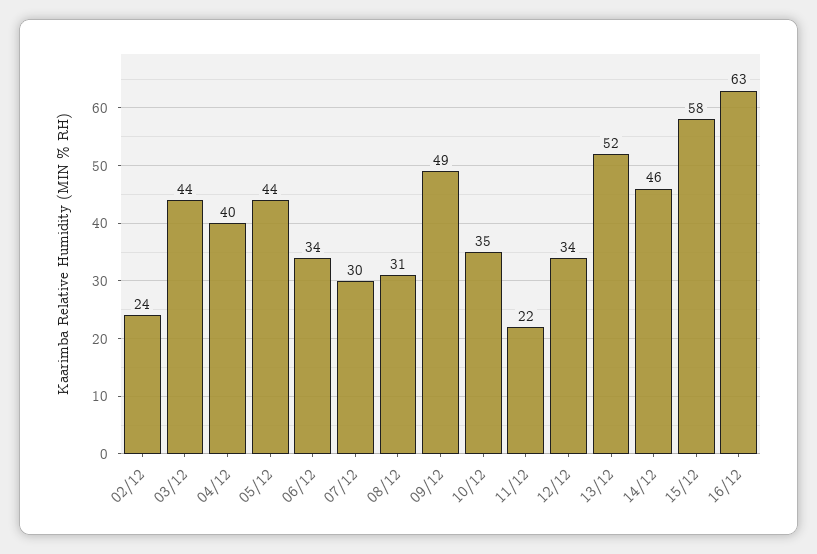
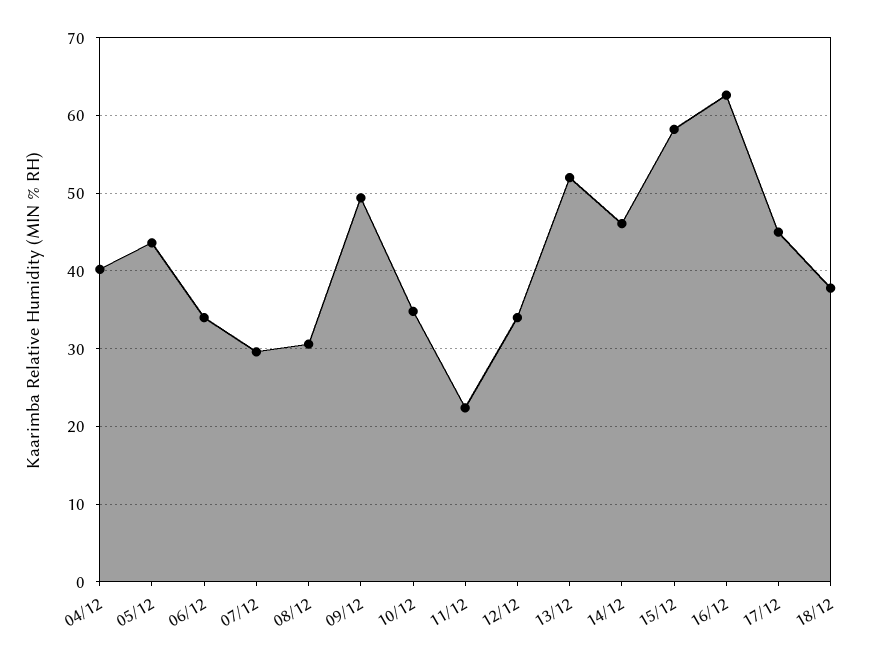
02/12: 24 -> none
03/12: 44 -> none
17/12: none -> 45
18/12: none -> 38

